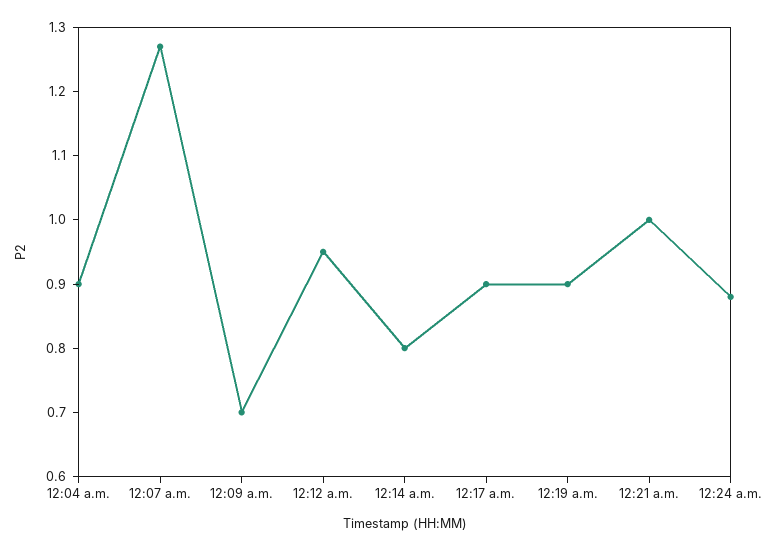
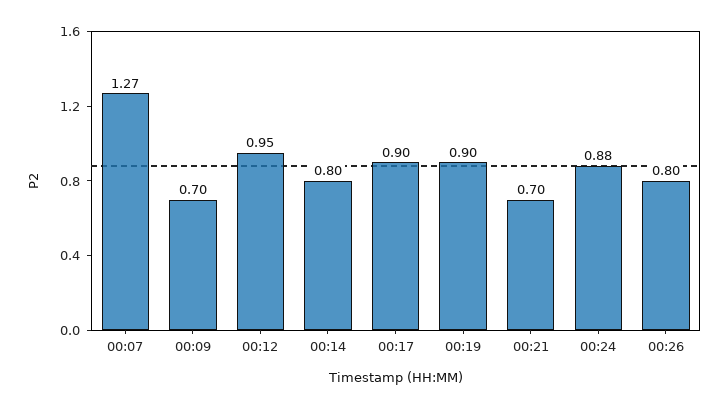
12:04 a.m.: 0.9 -> none
12:21 a.m.: 1 -> 0.7
00:26: none -> 0.8

